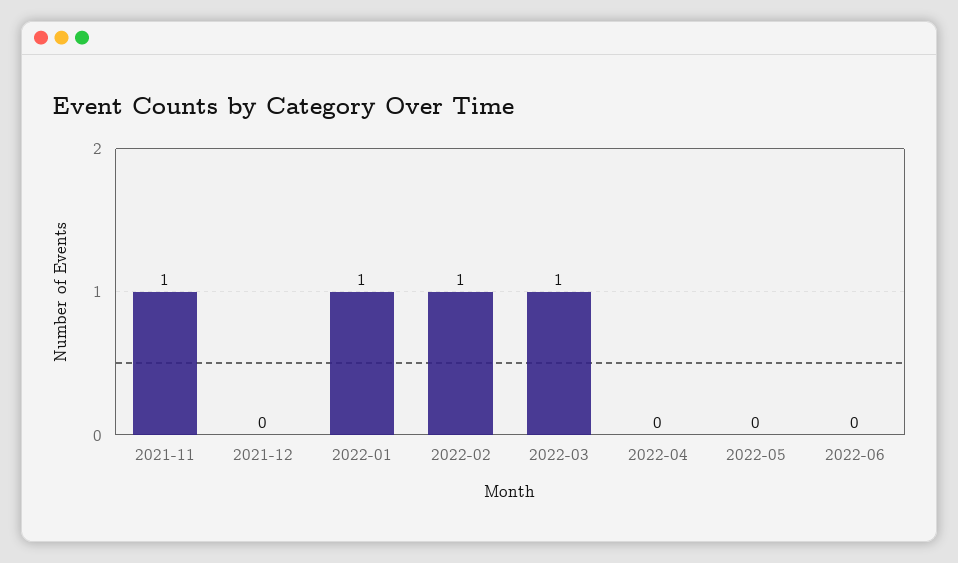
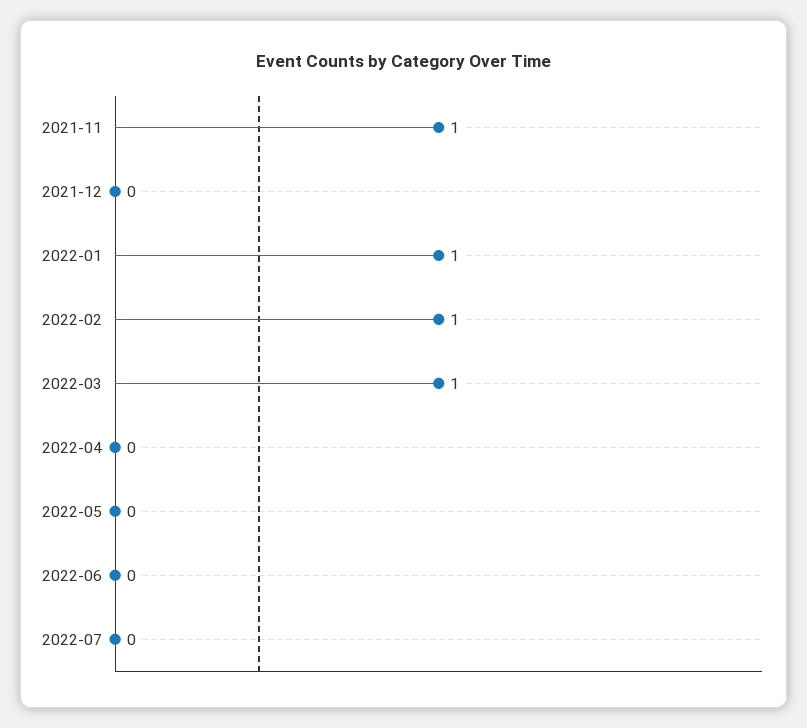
2022-07: none -> 0

